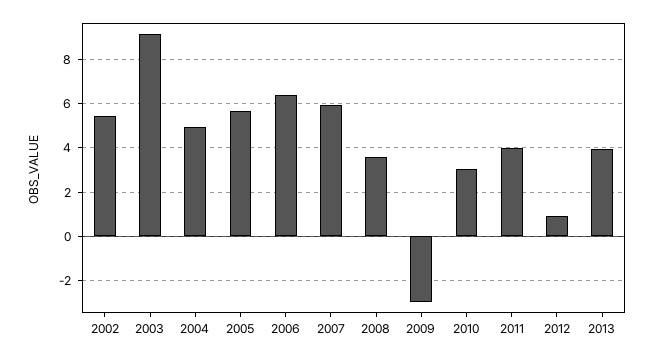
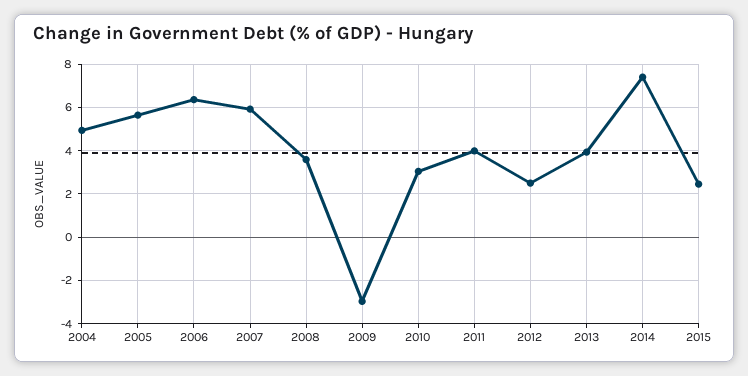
2002: 5.5 -> none
2003: 9 -> none
2012: 1 -> 2.5
2014: none -> 7.5
2015: none -> 2.5

